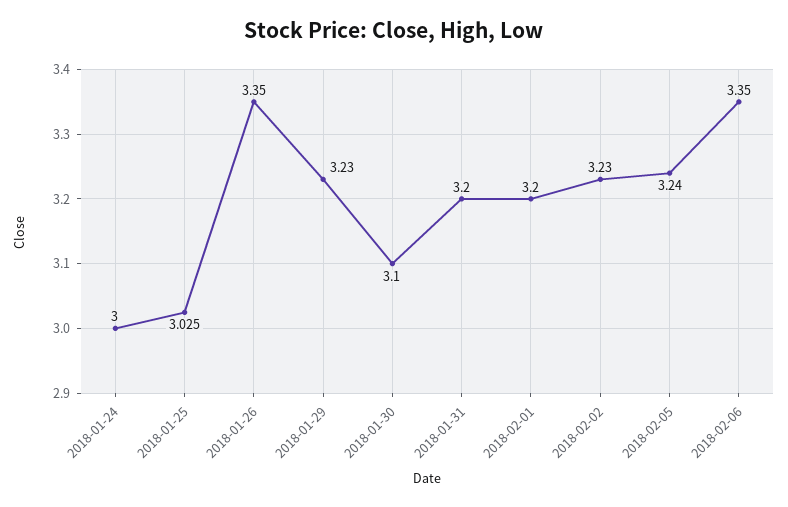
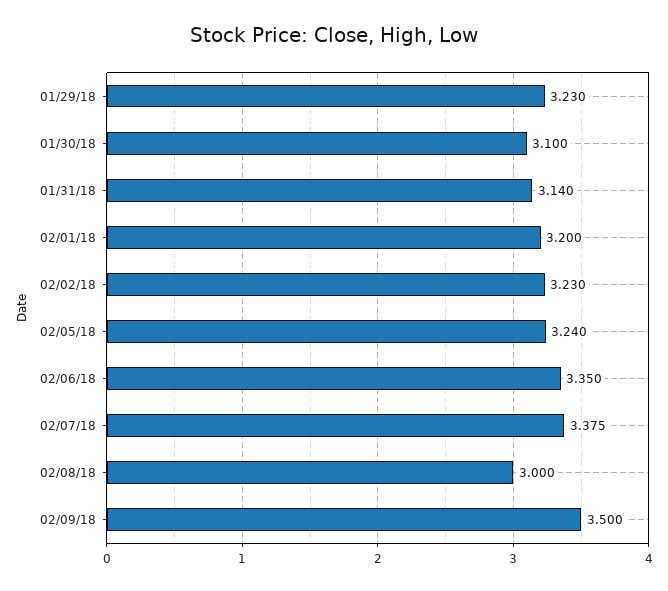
2018-01-24: 3 -> none
2018-01-25: 3.025 -> none
2018-01-26: 3.35 -> none
2018-01-31: 3.2 -> 3.14
02/07/18: none -> 3.375
02/08/18: none -> 3
02/09/18: none -> 3.5

